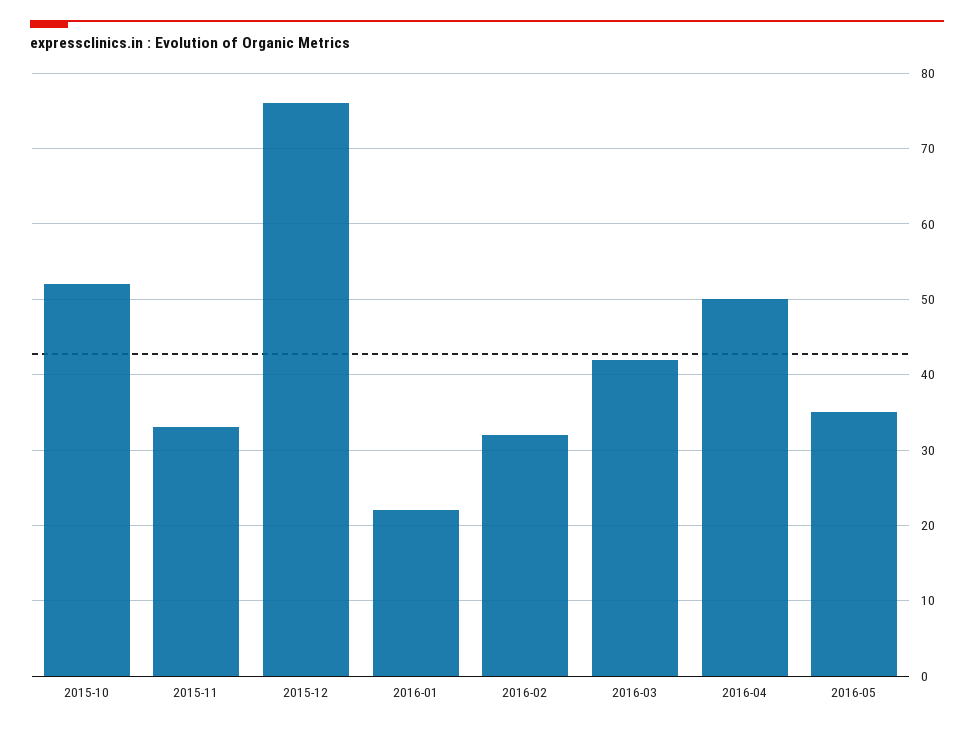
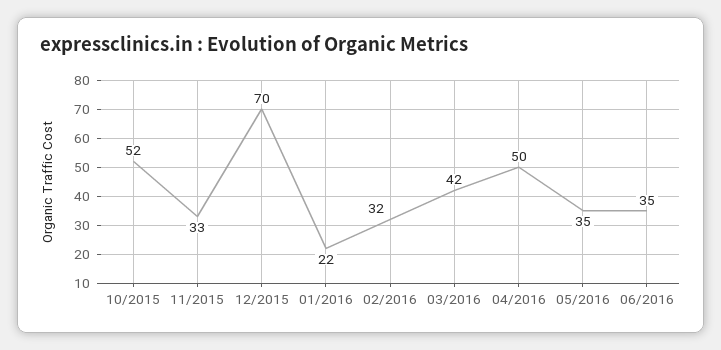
2015-12: 76 -> 70
06/2016: none -> 35

